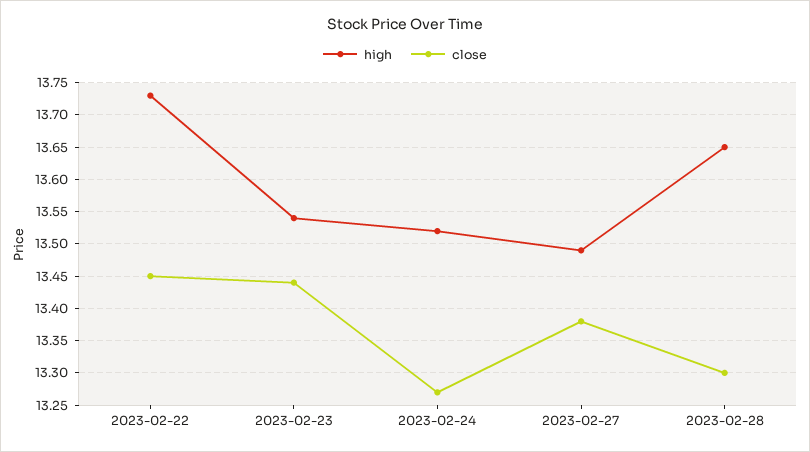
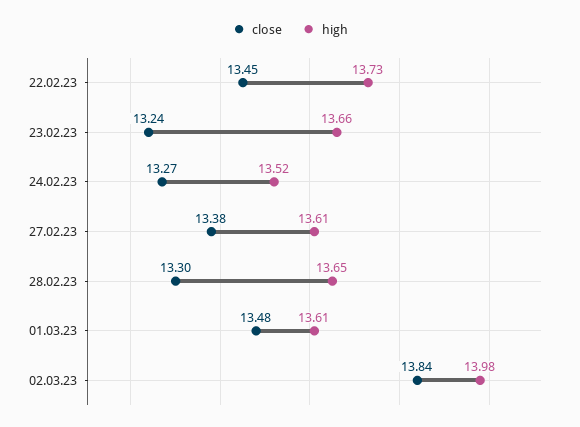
high, 2023-02-23: 13.54 -> 13.66
close, 2023-02-23: 13.44 -> 13.24
high, 2023-02-27: 13.49 -> 13.61
close, 01.03.23: none -> 13.48
high, 01.03.23: none -> 13.61
close, 02.03.23: none -> 13.84
high, 02.03.23: none -> 13.98

